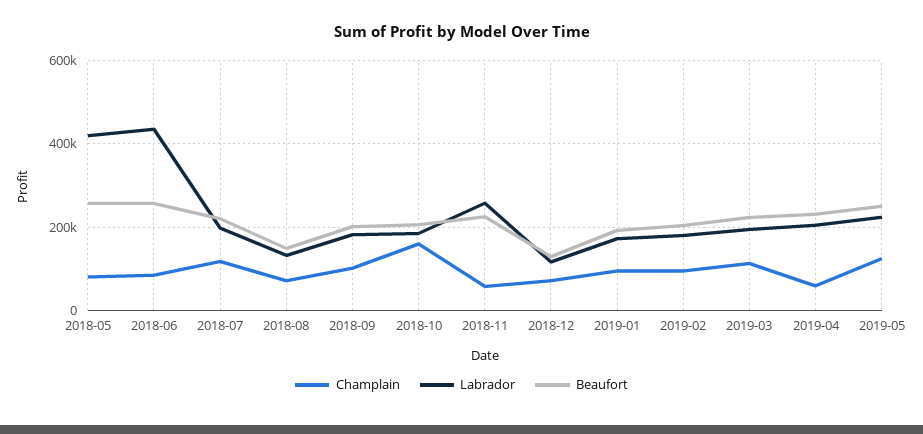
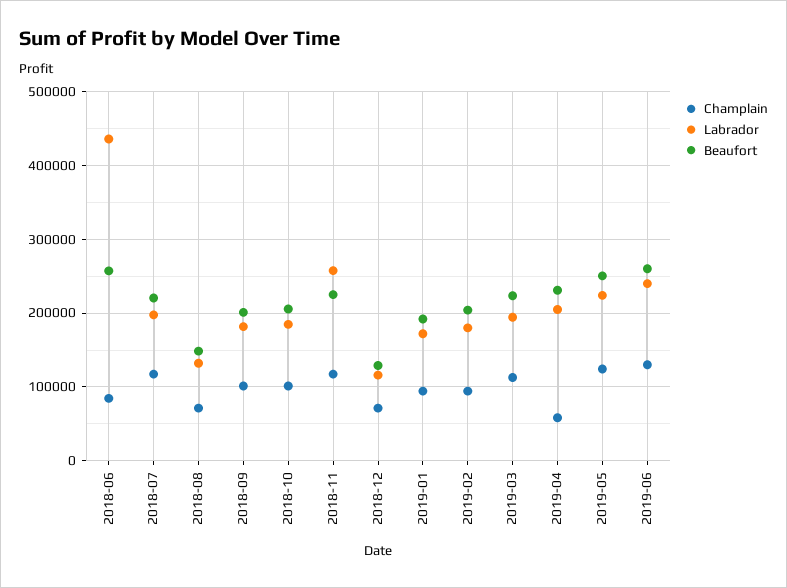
Champlain, 2018-05: 80000 -> none
Labrador, 2018-05: 420000 -> none
Beaufort, 2018-05: 260000 -> none
Champlain, 2018-10: 160000 -> 100000
Champlain, 2018-11: 60000 -> 120000
Champlain, 2019-06: none -> 130000
Labrador, 2019-06: none -> 240000
Beaufort, 2019-06: none -> 260000

